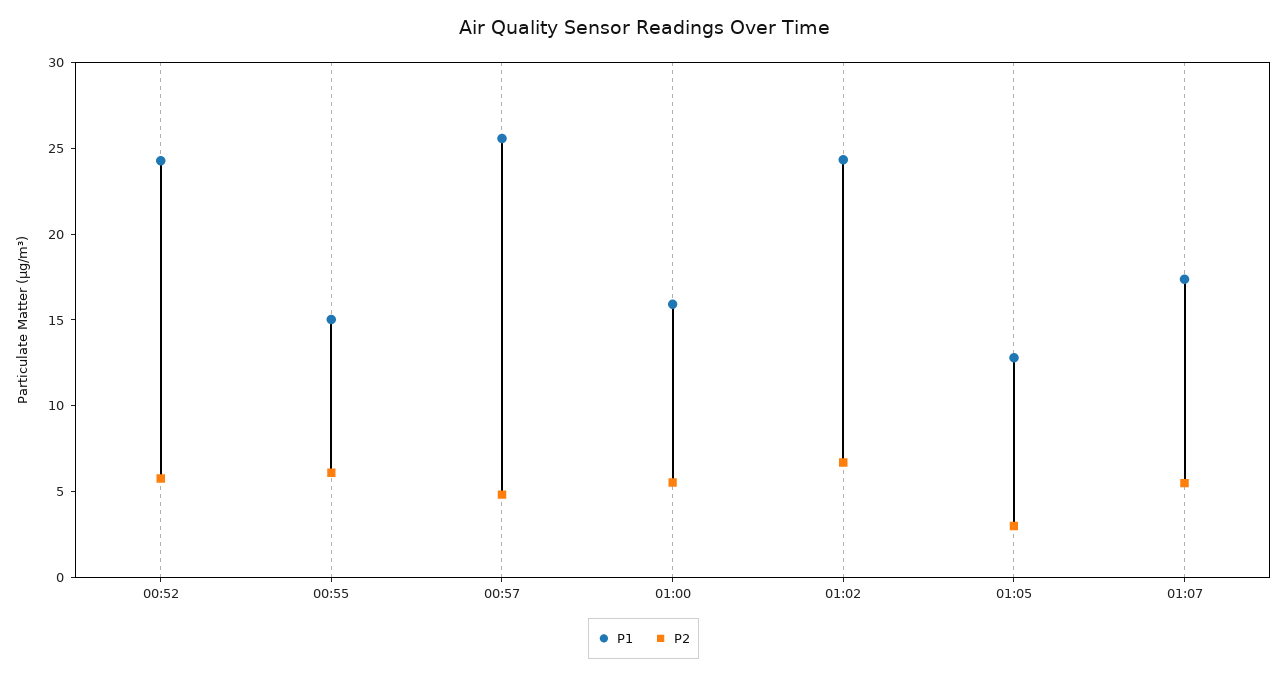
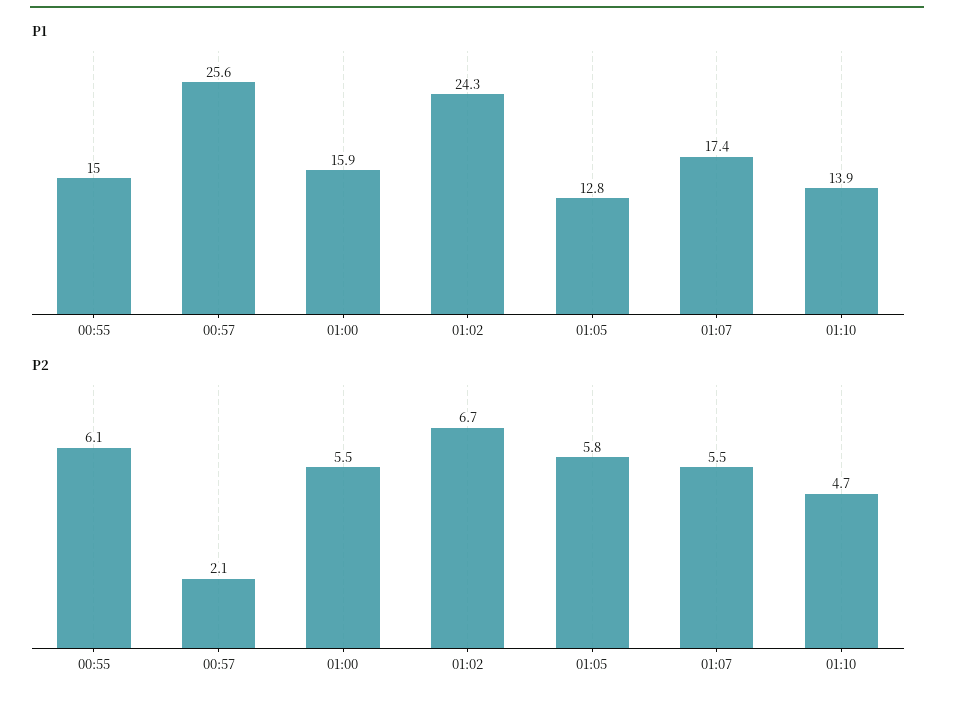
P1, 00:52: 24 -> none
P2, 00:52: 6 -> none
P2, 00:57: 5 -> 2.1
P2, 01:05: 3 -> 5.8
P1, 01:10: none -> 13.9
P2, 01:10: none -> 4.7

